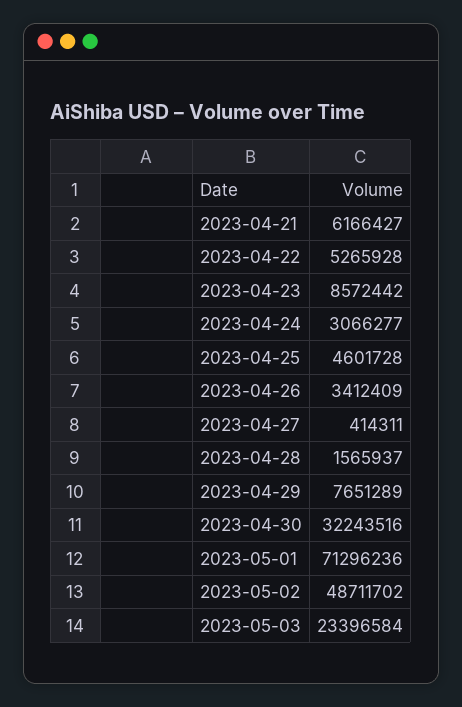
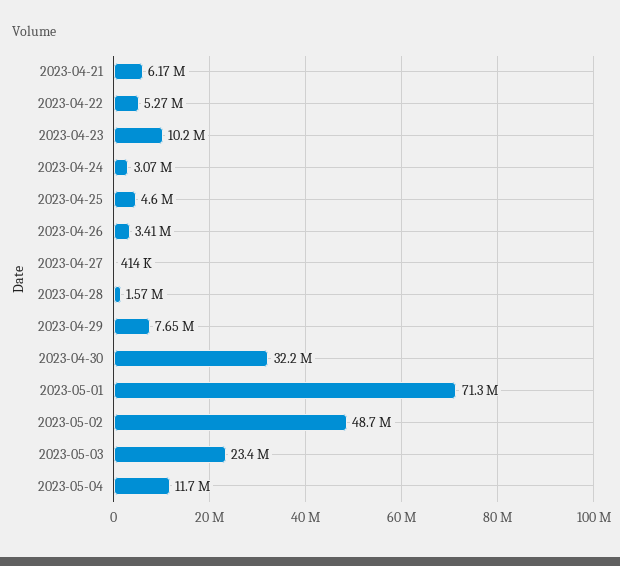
2023-04-23: 8572442 -> 10200000
2023-05-04: none -> 11700000

